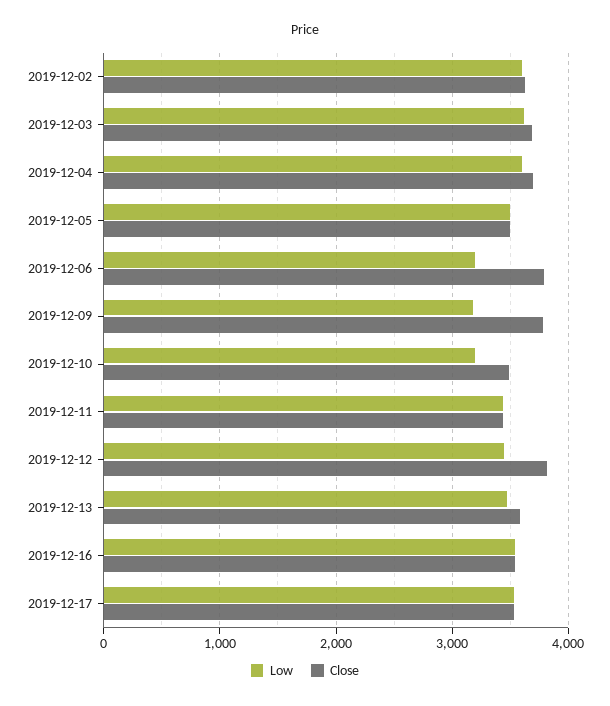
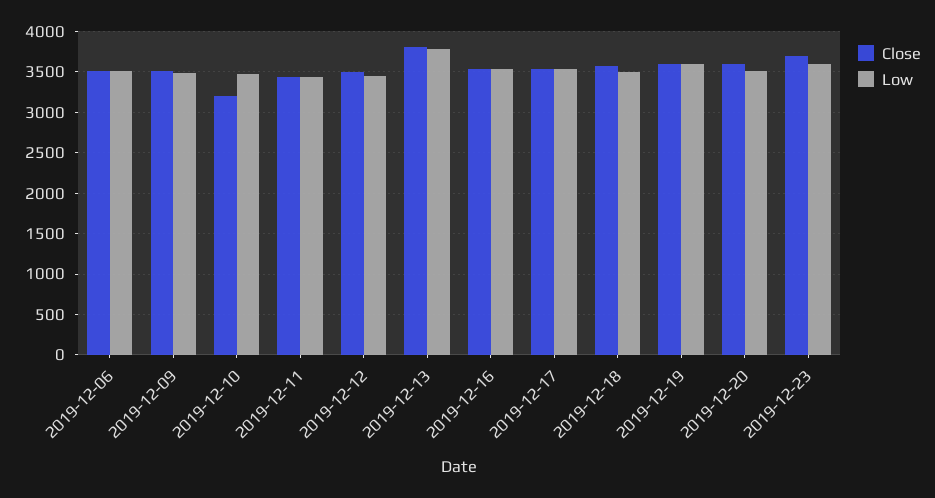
Low, 2019-12-02: 3600 -> none
Close, 2019-12-02: 3600 -> none
Low, 2019-12-03: 3600 -> none
Close, 2019-12-03: 3700 -> none
Low, 2019-12-04: 3600 -> none
Close, 2019-12-04: 3700 -> none
Low, 2019-12-05: 3500 -> none
Close, 2019-12-05: 3500 -> none
Low, 2019-12-06: 3200 -> 3500
Close, 2019-12-06: 3800 -> 3500
Low, 2019-12-09: 3200 -> 3500
Close, 2019-12-09: 3800 -> 3500
Low, 2019-12-10: 3200 -> 3500
Close, 2019-12-10: 3500 -> 3200
Close, 2019-12-12: 3800 -> 3500
Low, 2019-12-13: 3500 -> 3800
Close, 2019-12-13: 3600 -> 3800
Close, 2019-12-18: none -> 3600
Low, 2019-12-18: none -> 3500
Close, 2019-12-19: none -> 3600
Low, 2019-12-19: none -> 3600
Close, 2019-12-20: none -> 3600
Low, 2019-12-20: none -> 3500
Close, 2019-12-23: none -> 3700
Low, 2019-12-23: none -> 3600

